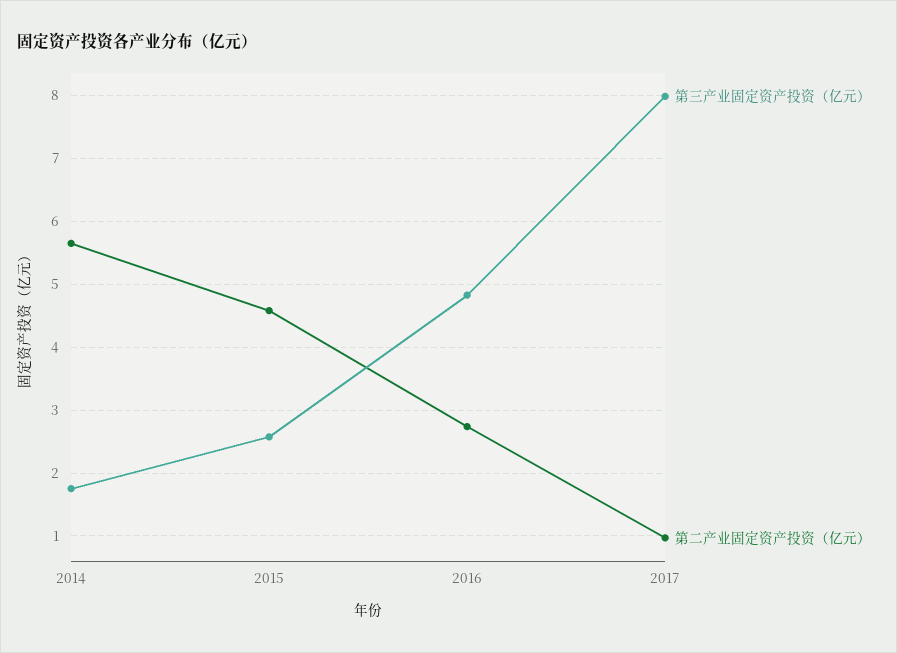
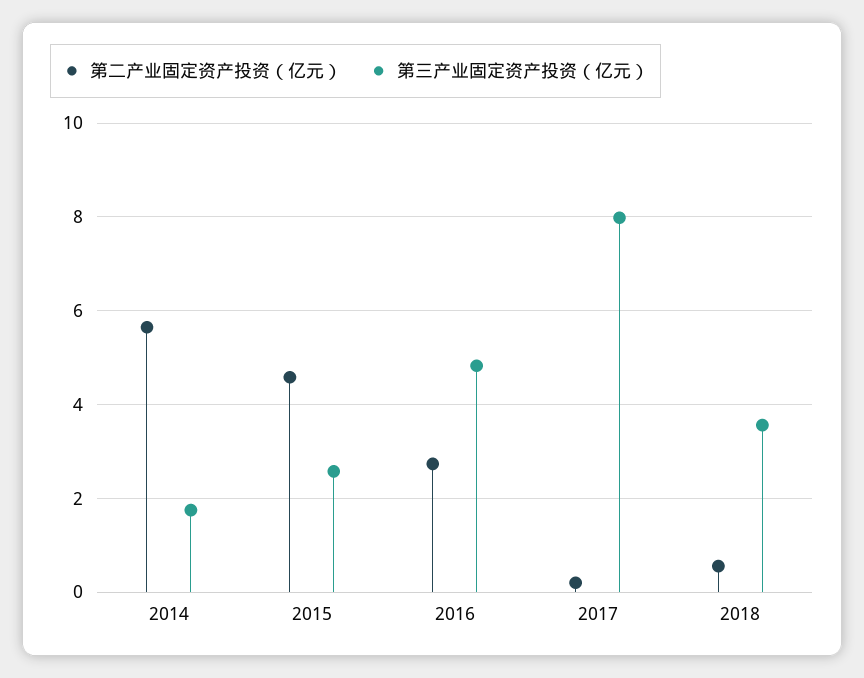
第二产业固定资产投资（亿元）, 2017: 1 -> 0.2
第二产业固定资产投资（亿元）, 2018: none -> 0.6
第三产业固定资产投资（亿元）, 2018: none -> 3.6

